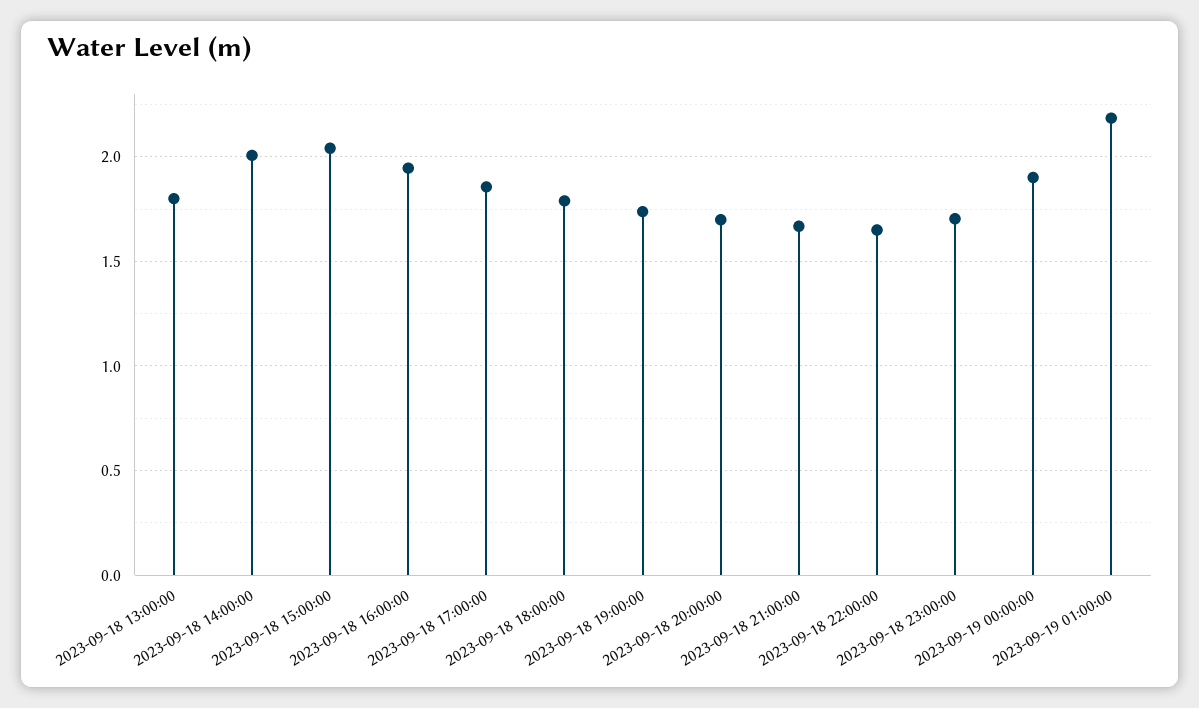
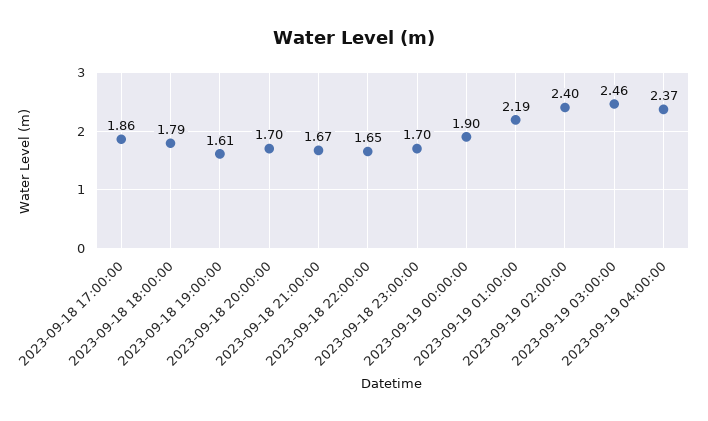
2023-09-18 13:00:00: 1.8 -> none
2023-09-18 14:00:00: 2 -> none
2023-09-18 15:00:00: 2.05 -> none
2023-09-18 16:00:00: 1.95 -> none
2023-09-18 19:00:00: 1.75 -> 1.61
2023-09-19 02:00:00: none -> 2.4
2023-09-19 03:00:00: none -> 2.46
2023-09-19 04:00:00: none -> 2.37

